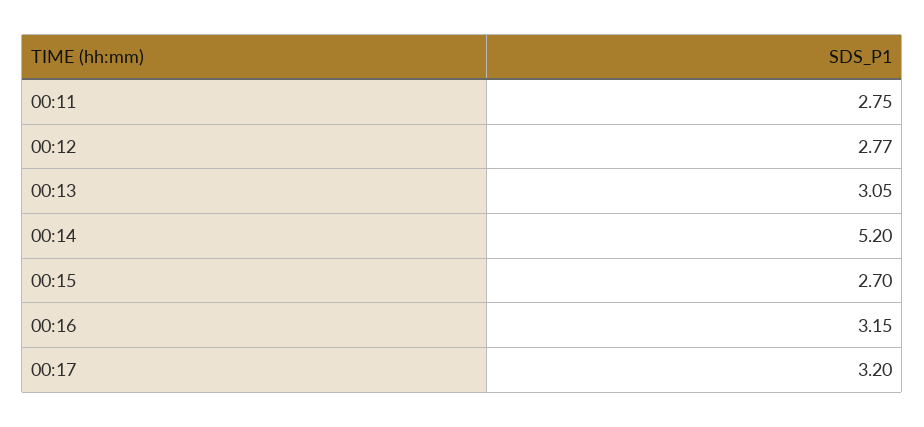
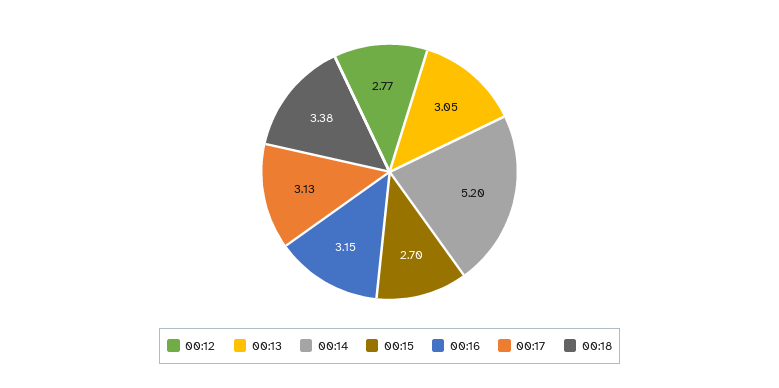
00:11: 2.75 -> none
00:17: 3.2 -> 3.13
00:18: none -> 3.38

